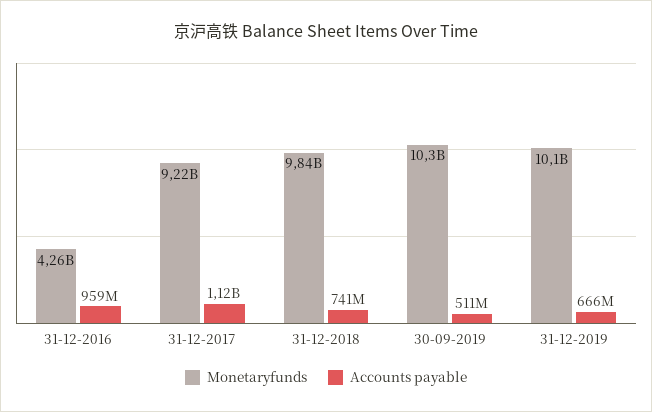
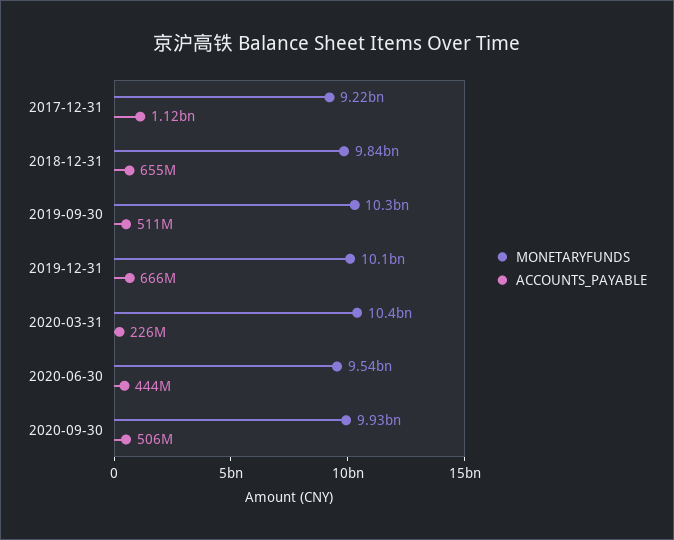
Monetaryfunds, 31-12-2016: 4260000000 -> none
Accounts payable, 31-12-2016: 959000000 -> none
Accounts payable, 31-12-2018: 741000000 -> 655000000
Monetaryfunds, 2020-03-31: none -> 10400000000
Accounts payable, 2020-03-31: none -> 226000000
Monetaryfunds, 2020-06-30: none -> 9540000000
Accounts payable, 2020-06-30: none -> 444000000
Monetaryfunds, 2020-09-30: none -> 9930000000
Accounts payable, 2020-09-30: none -> 506000000

